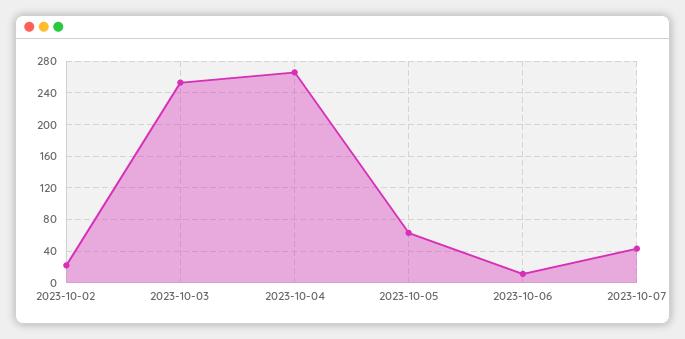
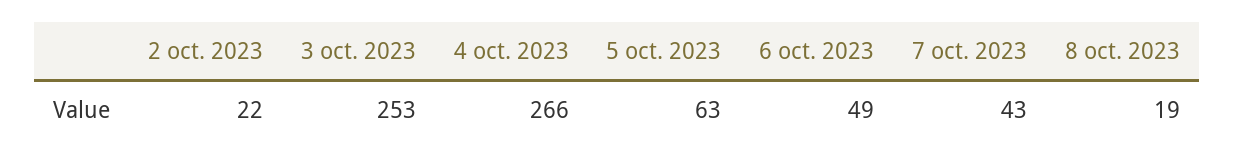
2023-10-06: 10 -> 49
8 oct. 2023: none -> 19

